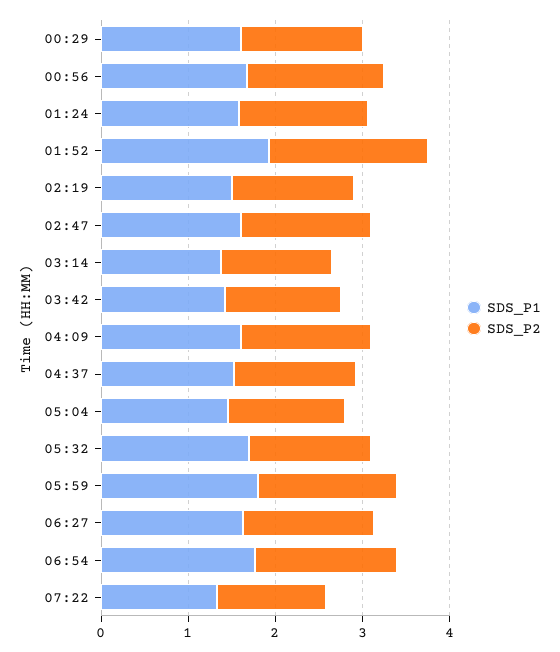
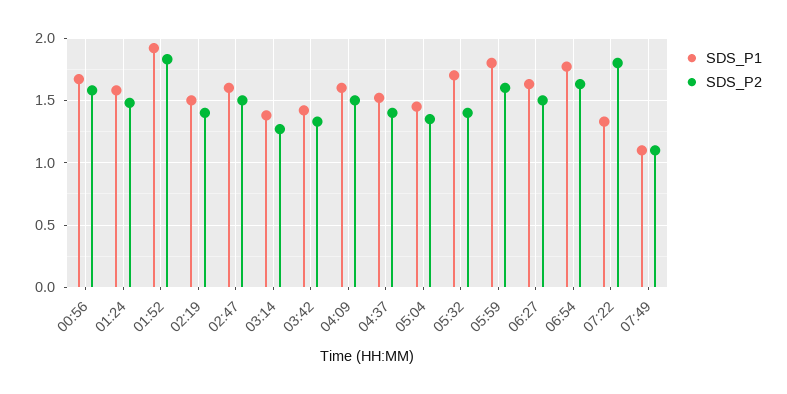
SDS_P1, 00:29: 1.6 -> none
SDS_P2, 00:29: 1.4 -> none
SDS_P2, 07:22: 1.2 -> 1.8
SDS_P1, 07:49: none -> 1.1
SDS_P2, 07:49: none -> 1.1

